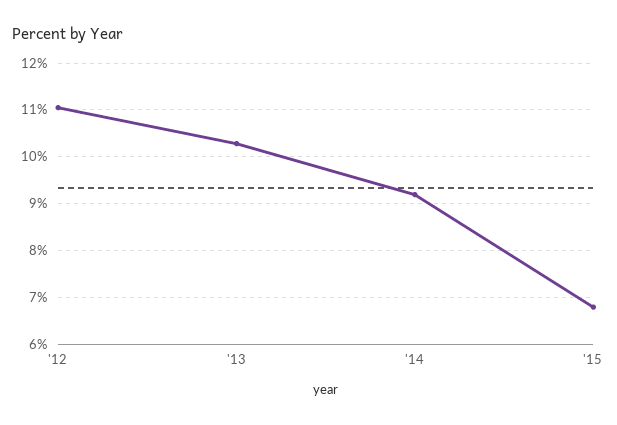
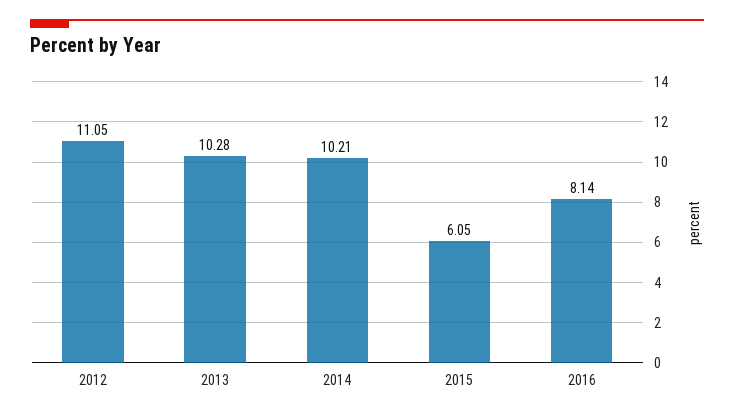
'14: 9.2 -> 10.21
'15: 6.8 -> 6.05
2016: none -> 8.14

